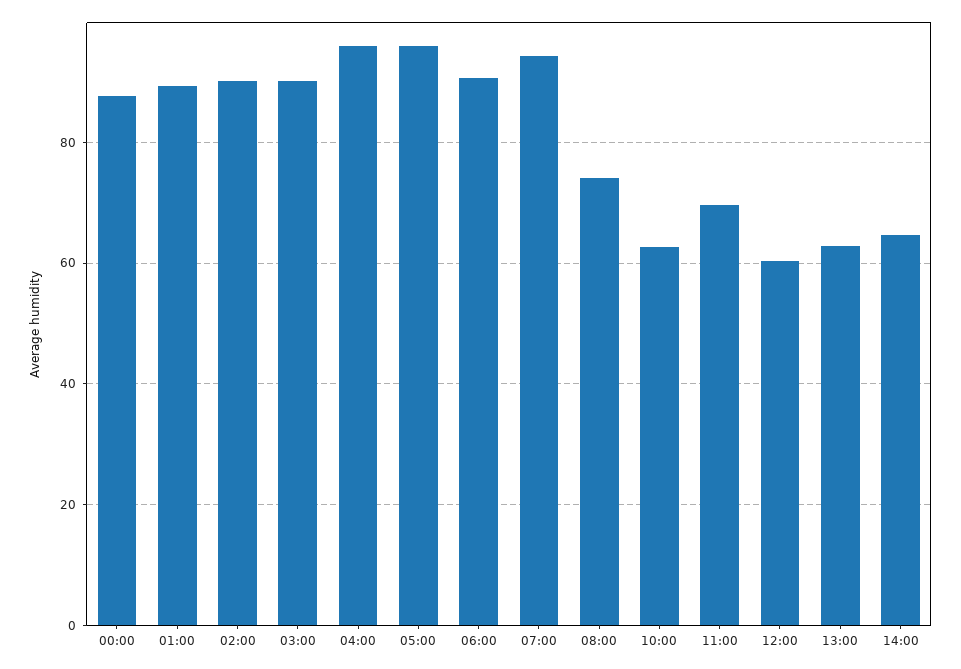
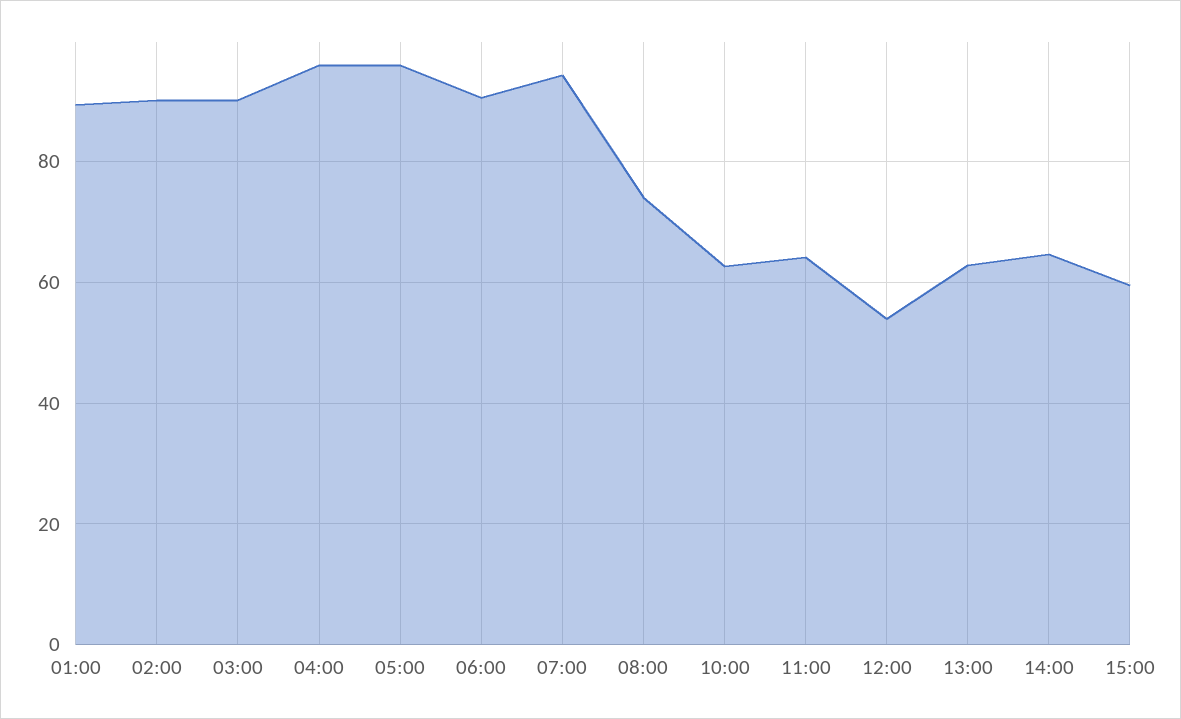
00:00: 88 -> none
11:00: 70 -> 64
12:00: 60 -> 54
15:00: none -> 60

